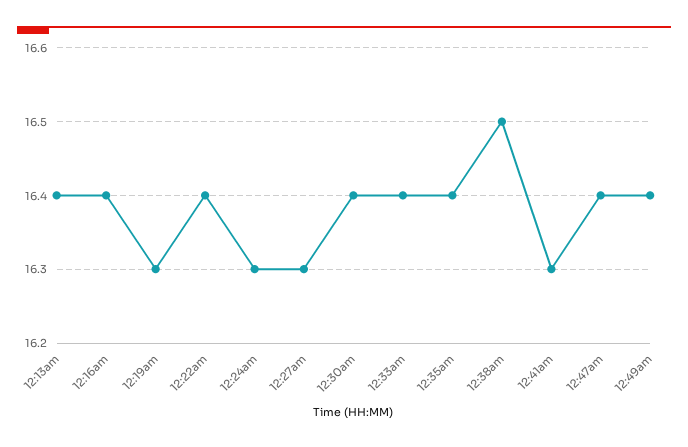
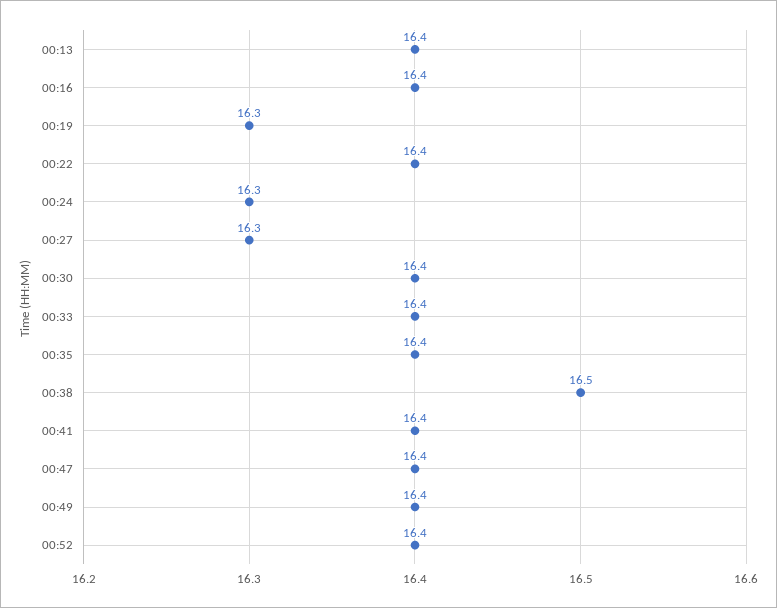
12:41am: 16.3 -> 16.4
00:52: none -> 16.4

